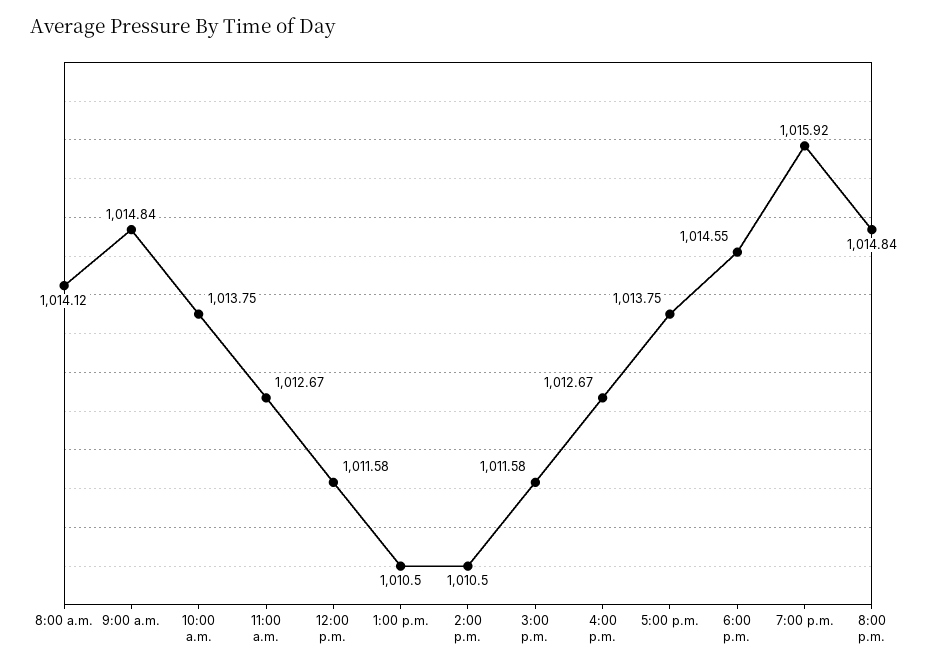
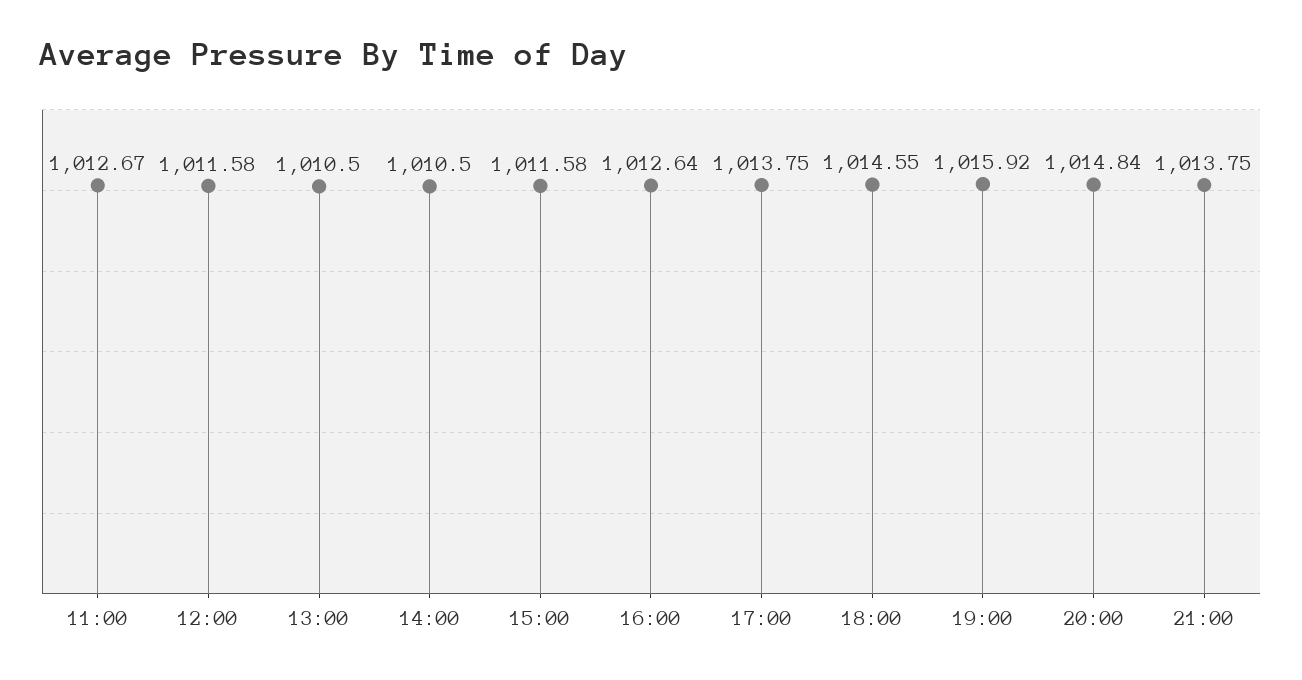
8:00 a.m.: 1014.12 -> none
9:00 a.m.: 1014.84 -> none
10:00 a.m.: 1013.75 -> none
4:00 p.m.: 1012.67 -> 1012.64
21:00: none -> 1013.75

